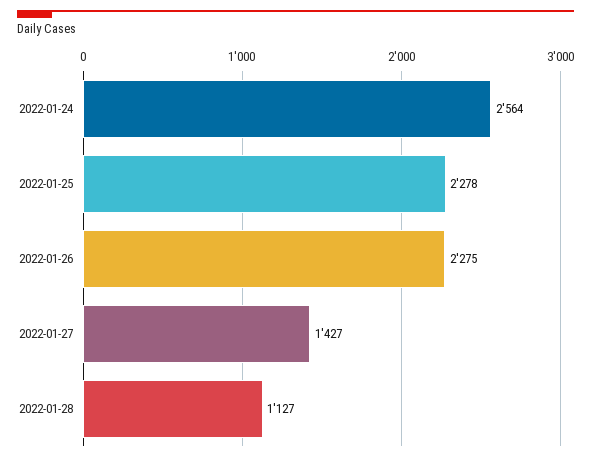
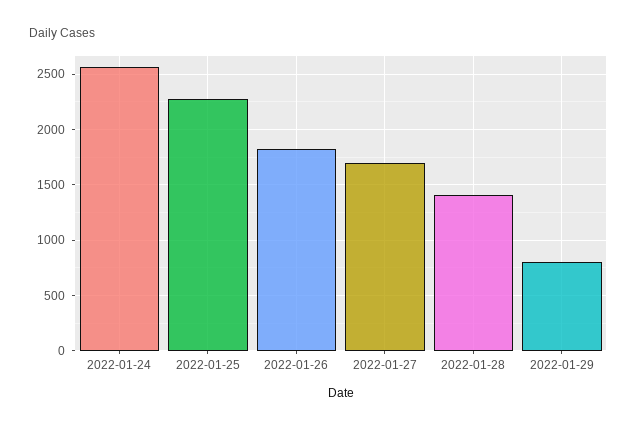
2022-01-26: 2275 -> 1800
2022-01-27: 1427 -> 1700
2022-01-28: 1127 -> 1400
2022-01-29: none -> 800

